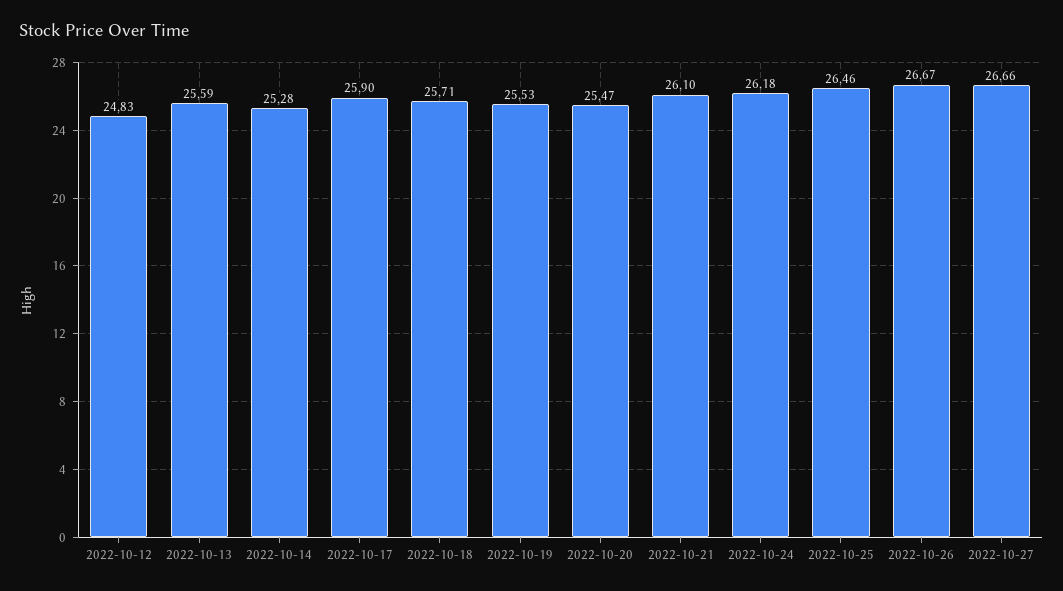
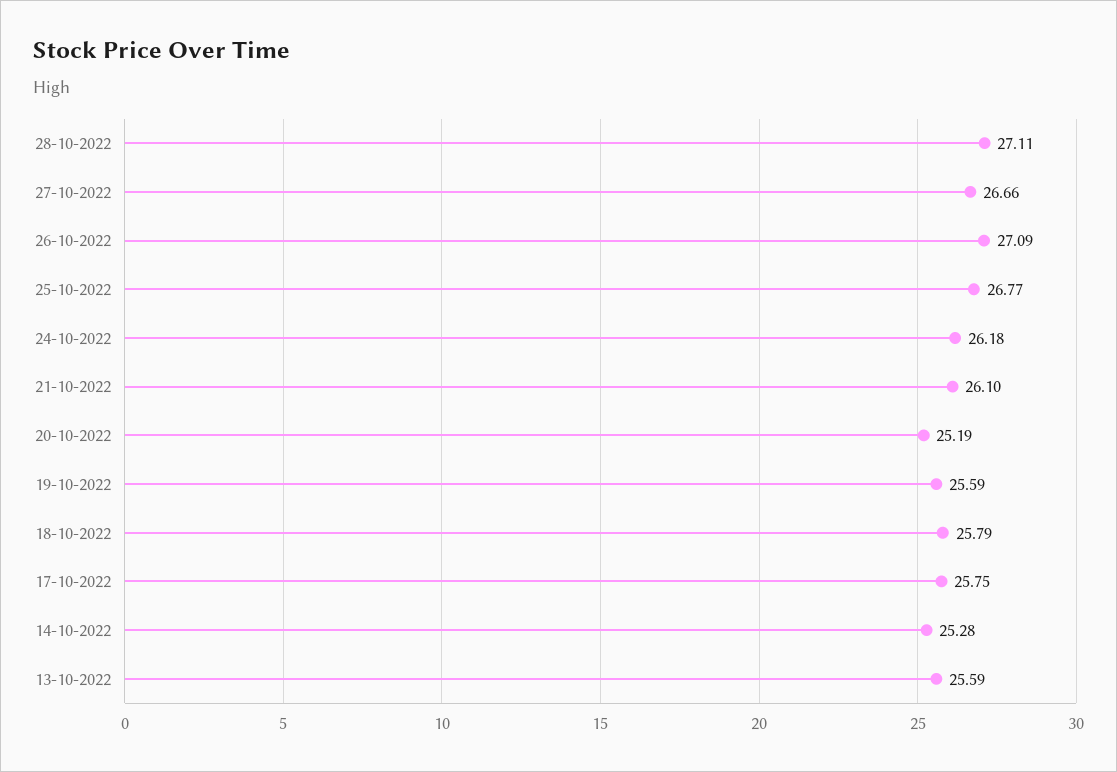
2022-10-12: 24.83 -> none
2022-10-17: 25.9 -> 25.75
2022-10-18: 25.71 -> 25.79
2022-10-19: 25.53 -> 25.59
2022-10-20: 25.47 -> 25.19
2022-10-25: 26.46 -> 26.77
2022-10-26: 26.67 -> 27.09
28-10-2022: none -> 27.11

